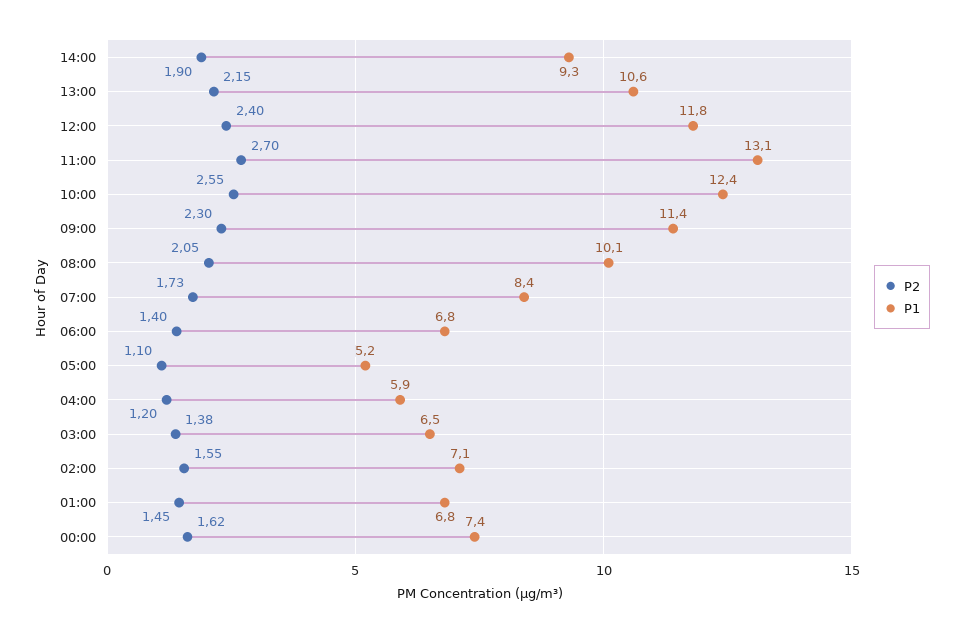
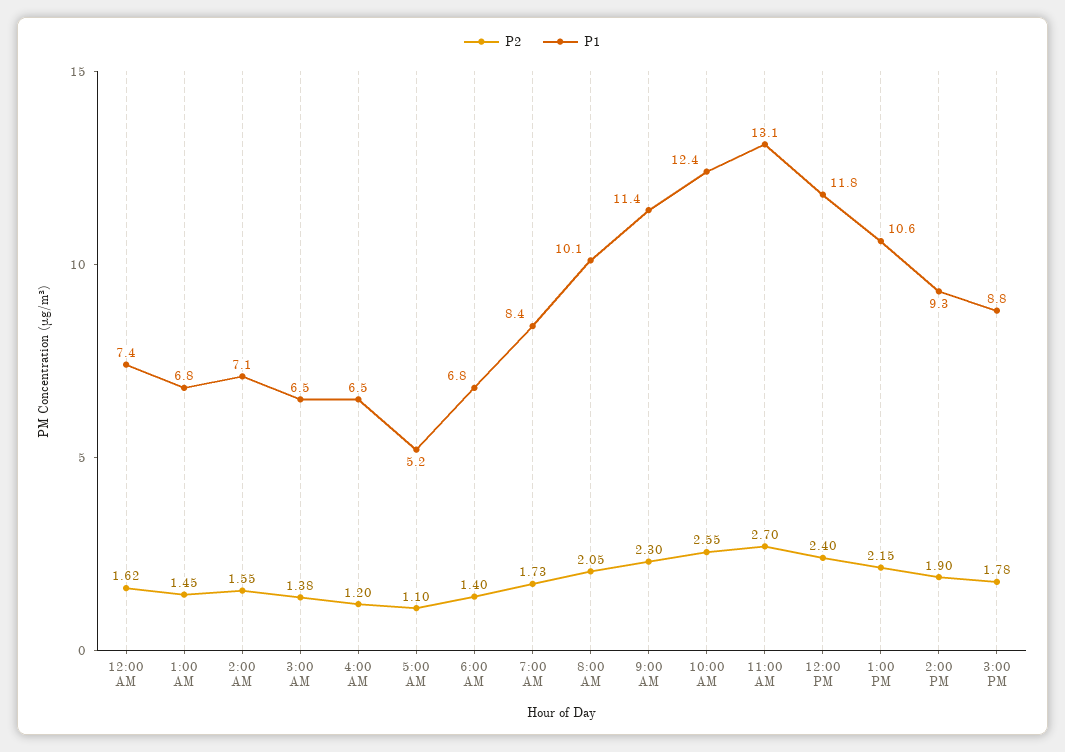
P1, 04:00: 5.9 -> 6.5
P2, 3:00 PM: none -> 1.78
P1, 3:00 PM: none -> 8.8

